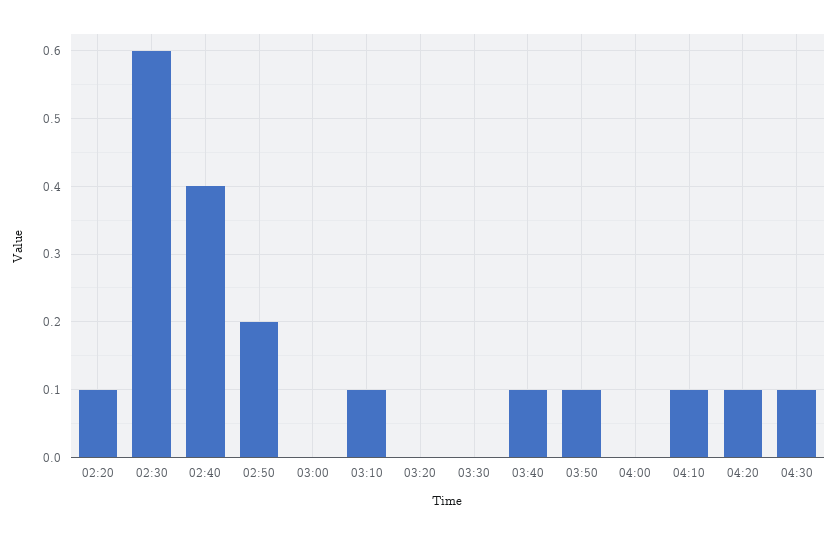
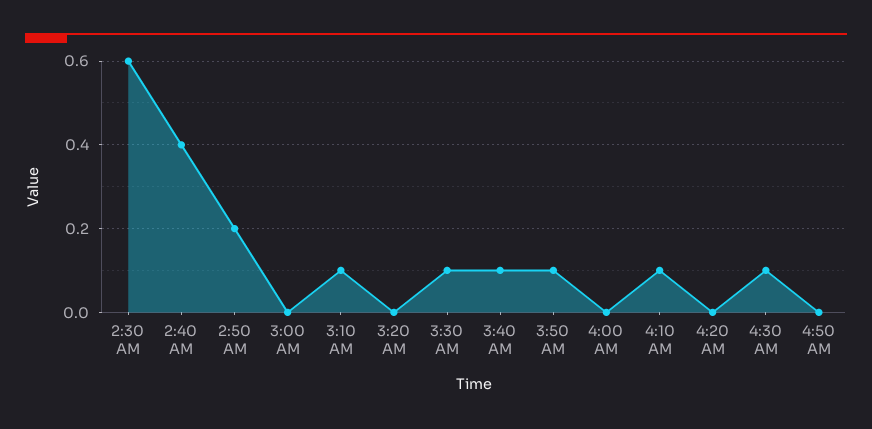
02:20: 0.1 -> none
03:30: 0 -> 0.1
04:20: 0.1 -> 0
4:50 AM: none -> 0

